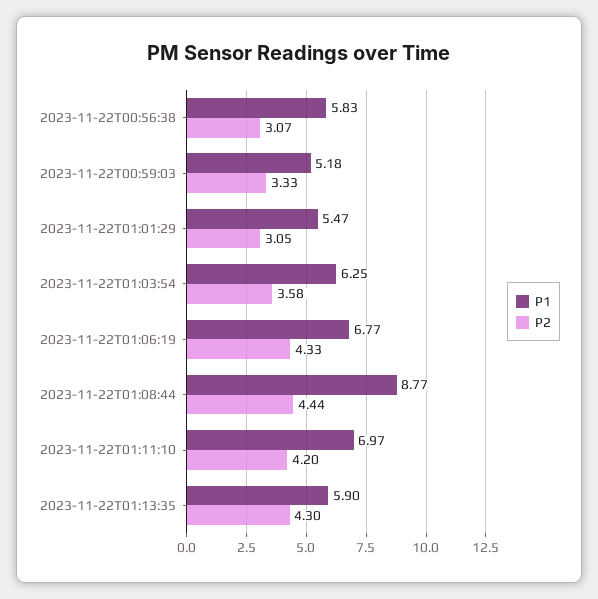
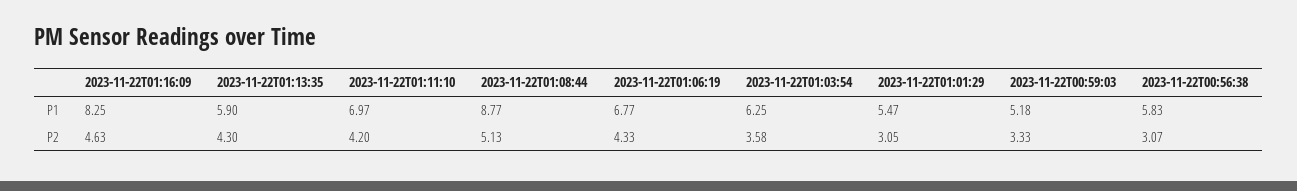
P2, 2023-11-22T01:08:44: 4.44 -> 5.13
P1, 2023-11-22T01:16:09: none -> 8.25
P2, 2023-11-22T01:16:09: none -> 4.63

